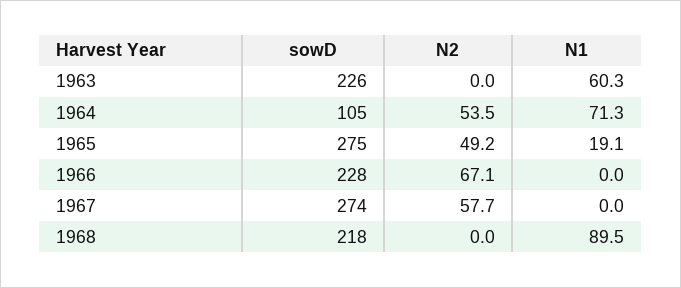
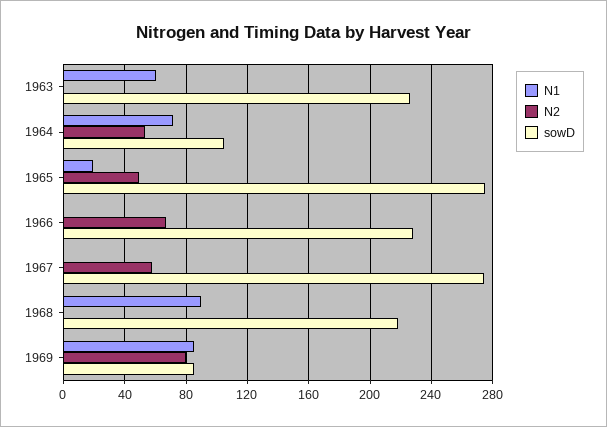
N1, 1969: none -> 85
N2, 1969: none -> 80
sowD, 1969: none -> 85

